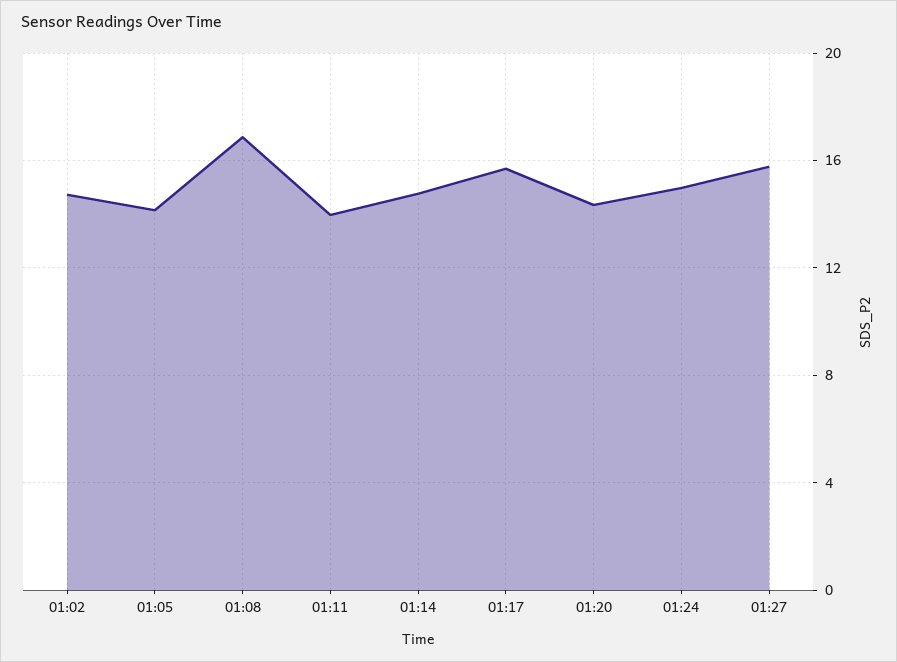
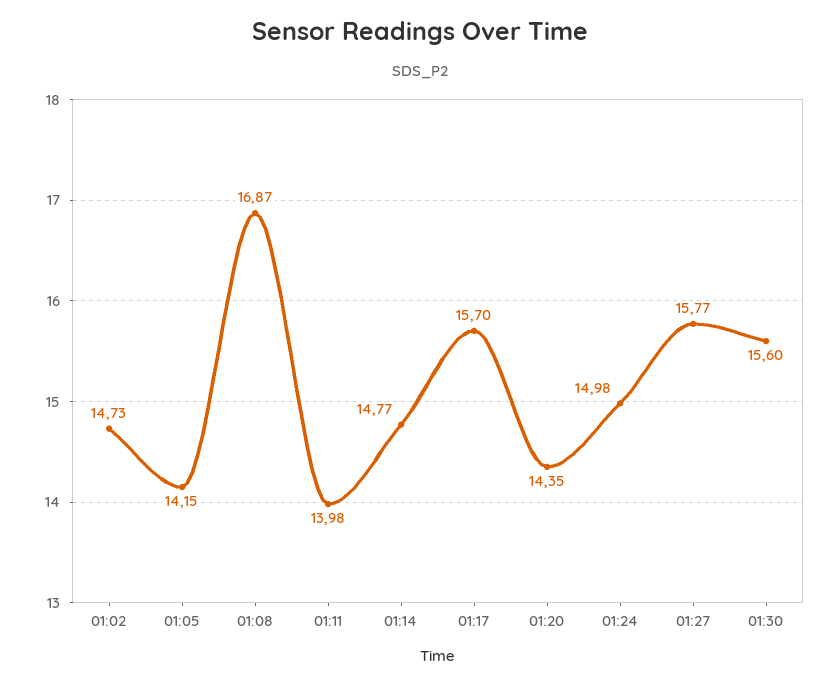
01:30: none -> 15.6

